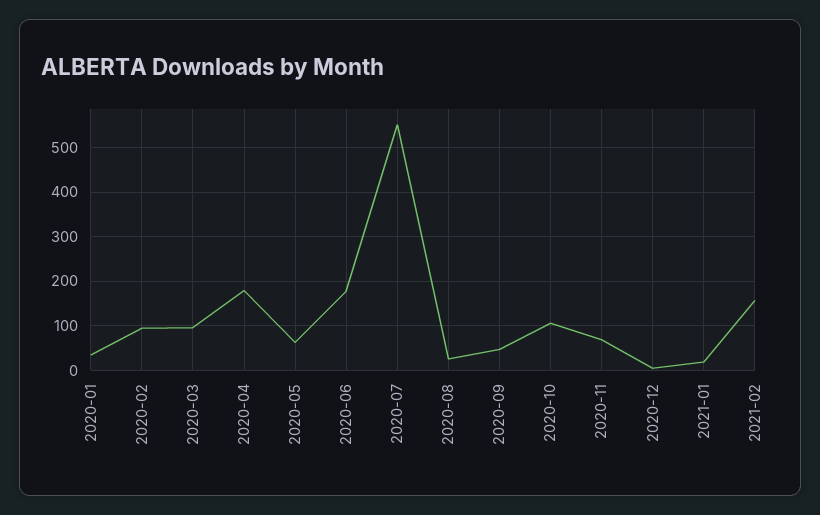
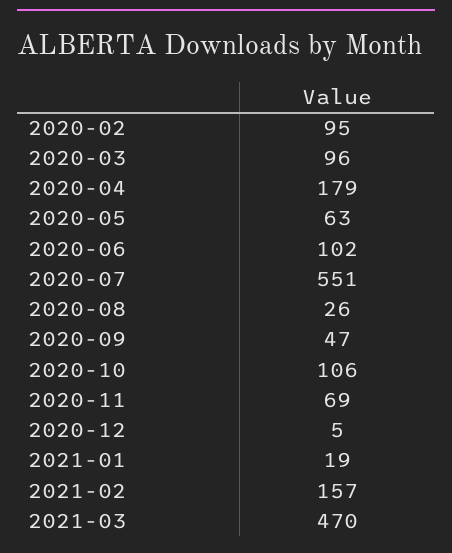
2020-01: 40 -> none
2020-06: 180 -> 102
2021-03: none -> 470

